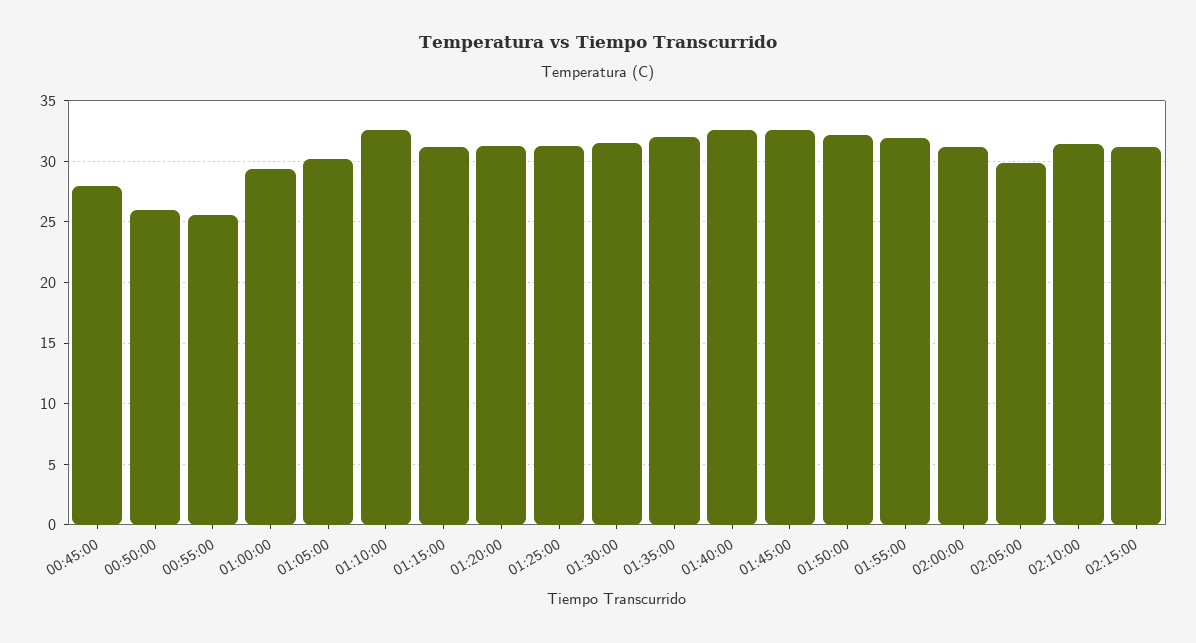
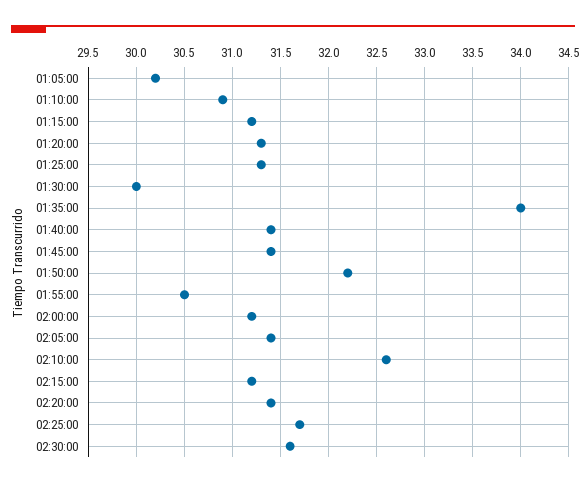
00:45:00: 28 -> none
00:50:00: 26 -> none
00:55:00: 25.5 -> none
01:00:00: 29.5 -> none
01:10:00: 32.5 -> 30.9
01:30:00: 31.5 -> 30
01:35:00: 32 -> 34
01:40:00: 32.5 -> 31.4
01:45:00: 32.5 -> 31.4
01:55:00: 32 -> 30.5
02:05:00: 30 -> 31.4
02:10:00: 31.5 -> 32.6
02:20:00: none -> 31.4
02:25:00: none -> 31.7
02:30:00: none -> 31.6

